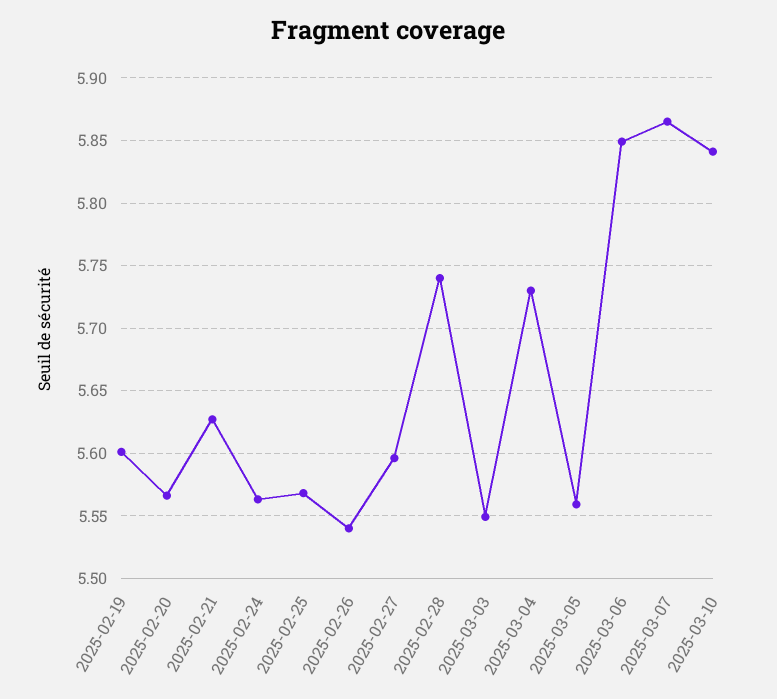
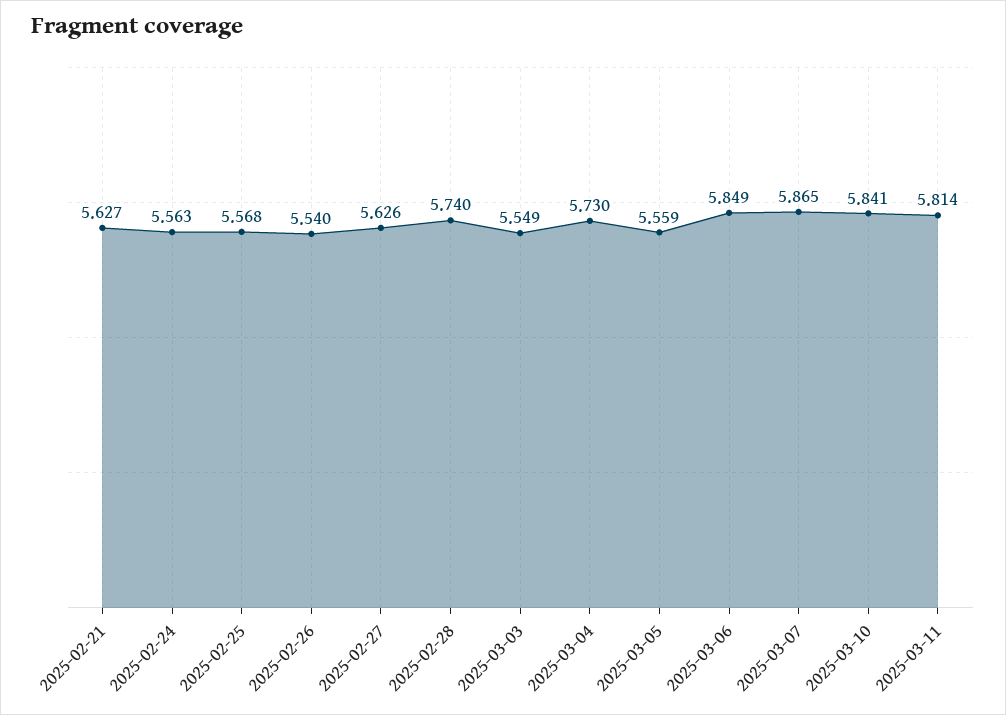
2025-02-19: 5.6 -> none
2025-02-20: 5.565 -> none
2025-02-27: 5.595 -> 5.626
2025-03-11: none -> 5.814

